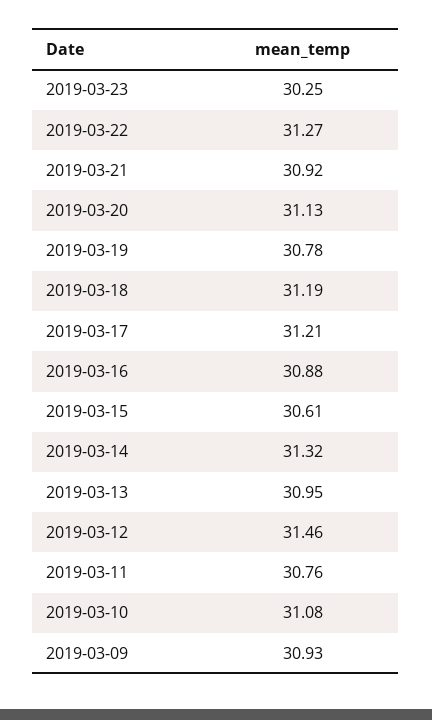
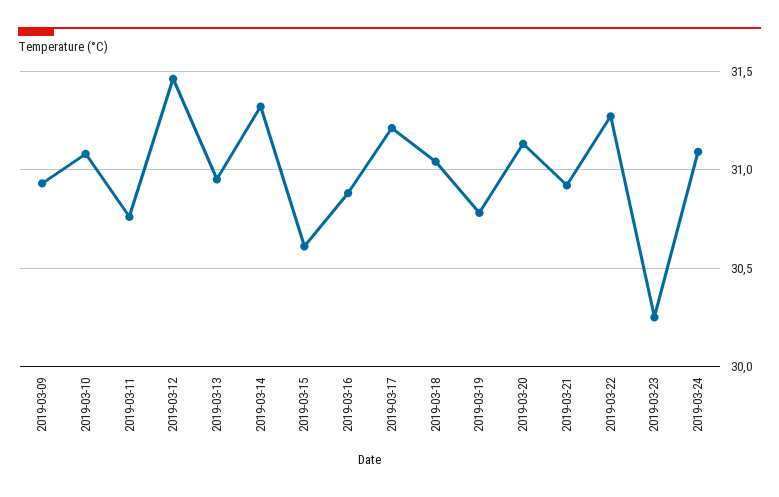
2019-03-18: 31.19 -> 31.05
2019-03-24: none -> 31.1

